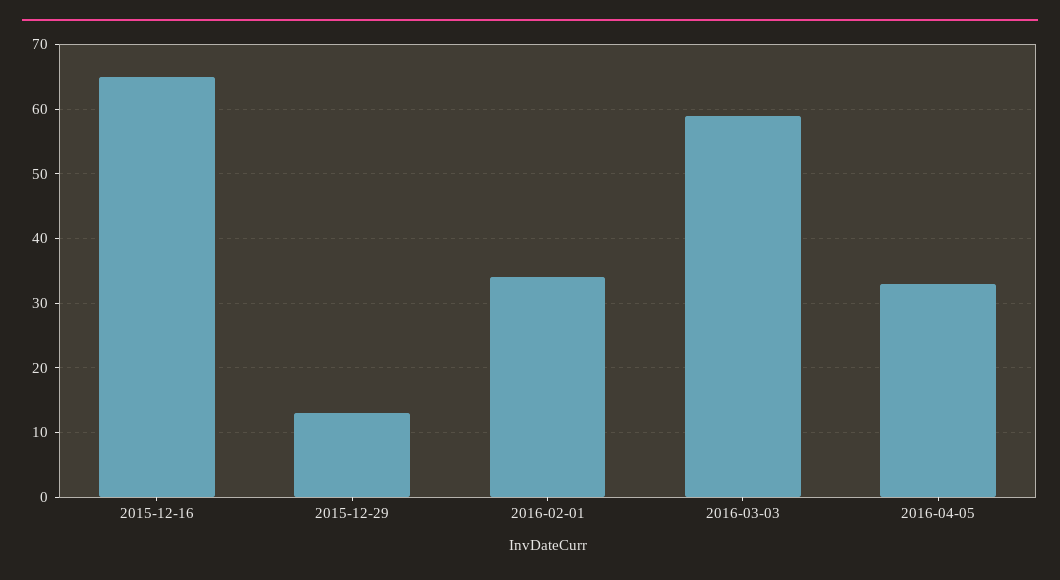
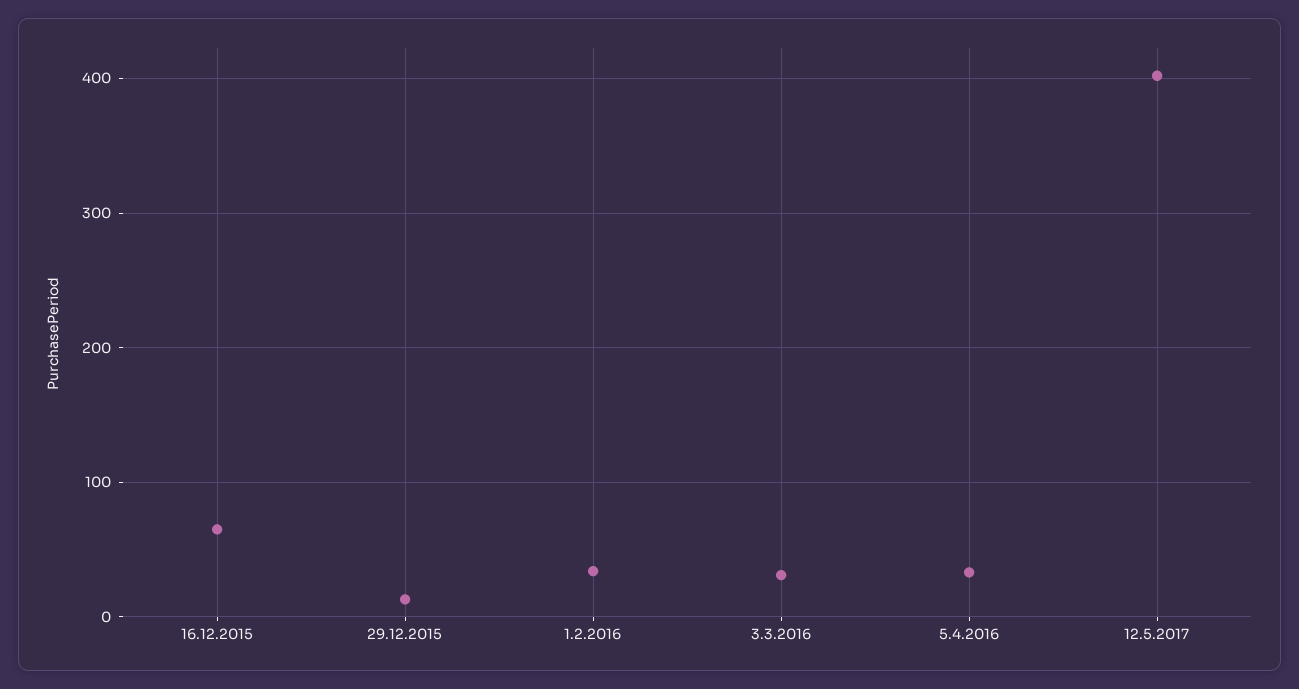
2016-03-03: 59 -> 30
12.5.2017: none -> 400

